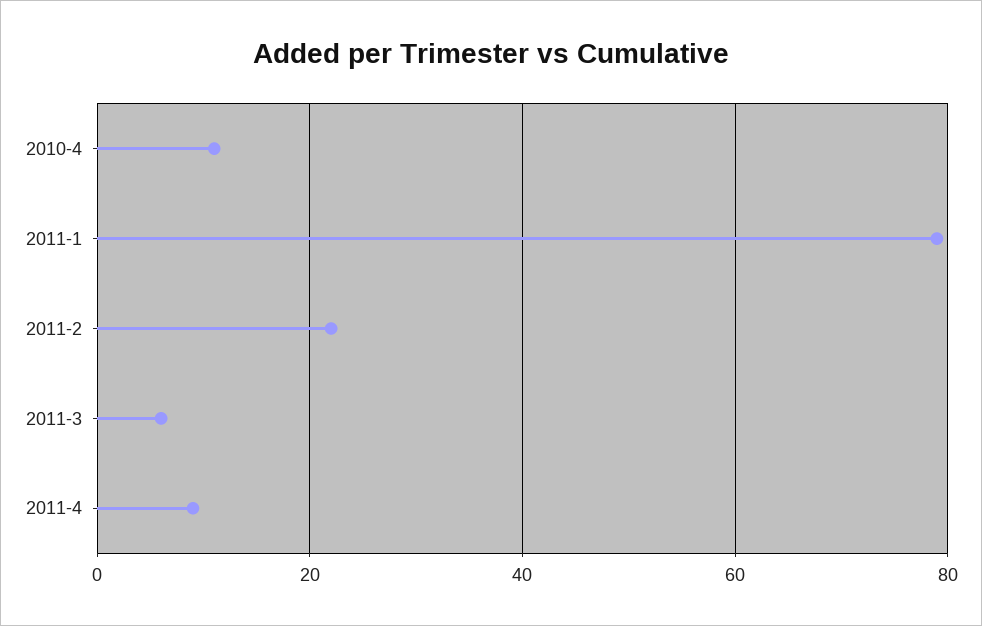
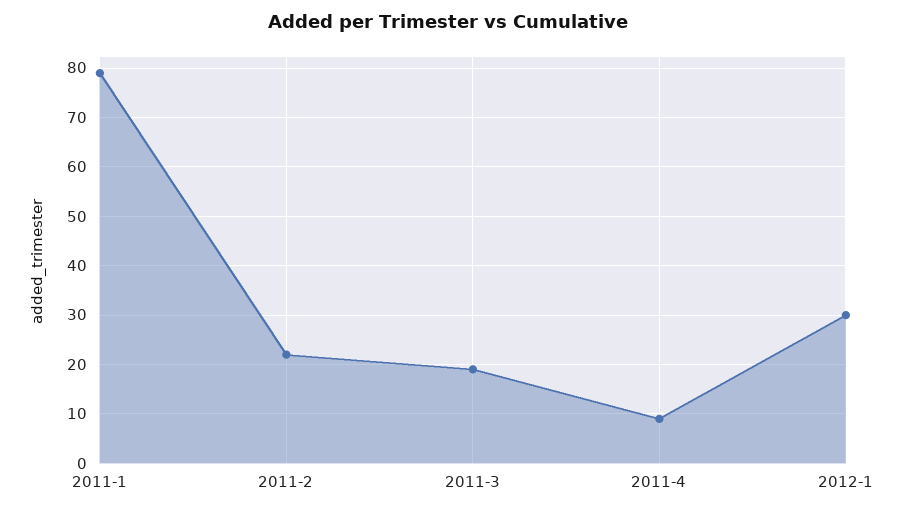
2010-4: 10 -> none
2011-3: 5 -> 20
2012-1: none -> 30

